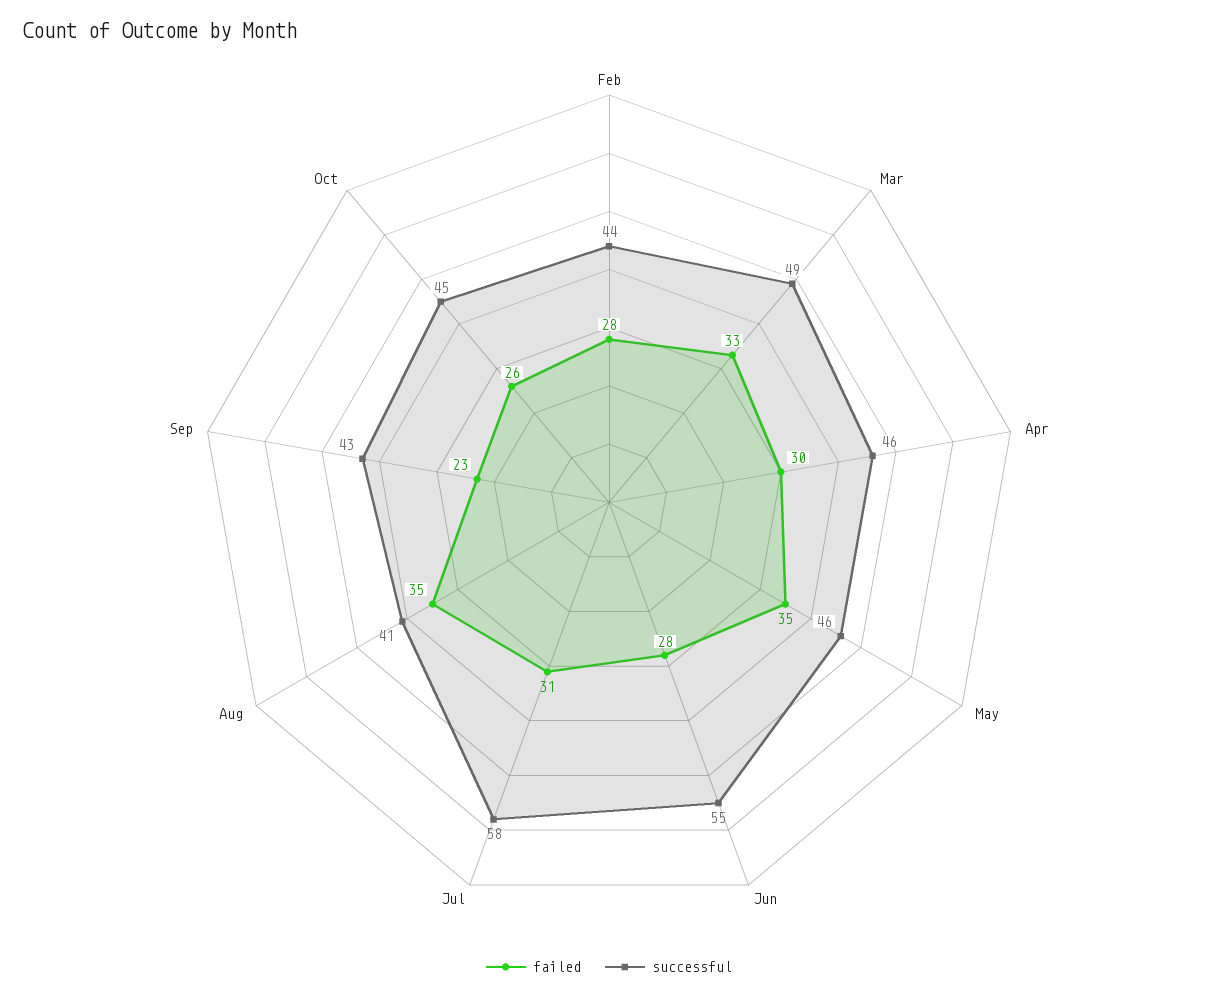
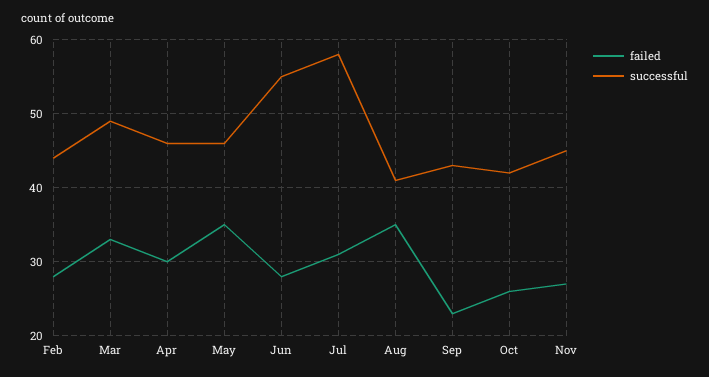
successful, Oct: 45 -> 42
failed, Nov: none -> 27
successful, Nov: none -> 45

